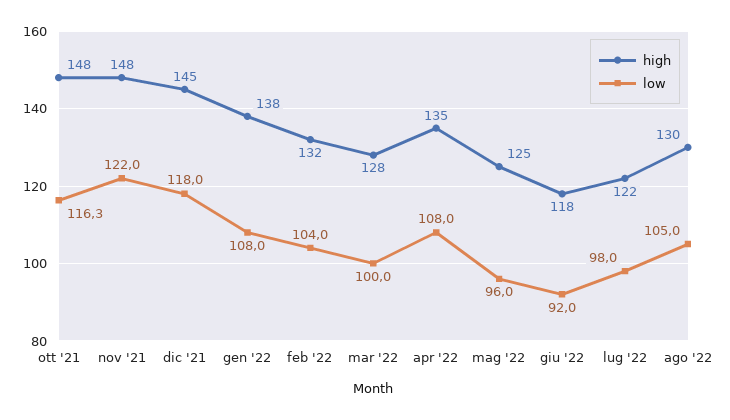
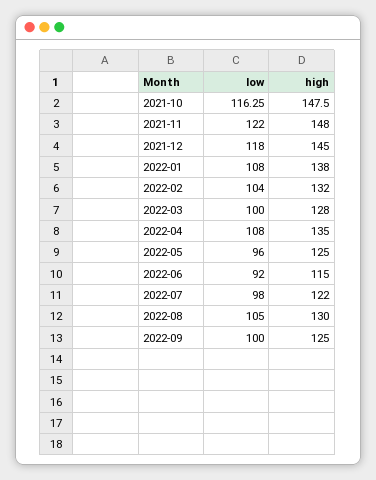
high, giu '22: 118 -> 115
low, 2022-09: none -> 100
high, 2022-09: none -> 125

